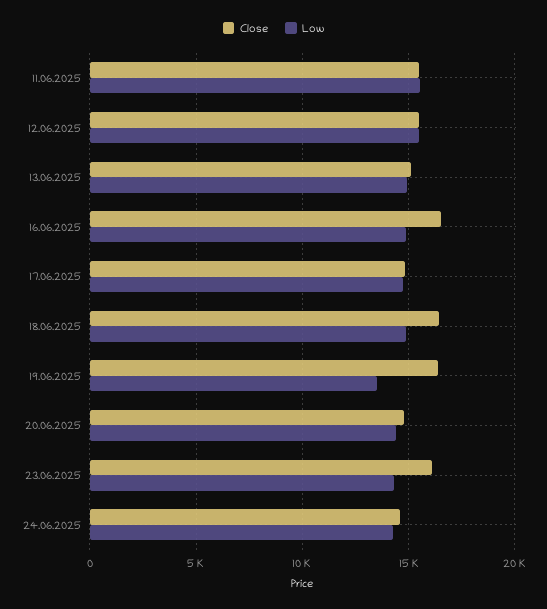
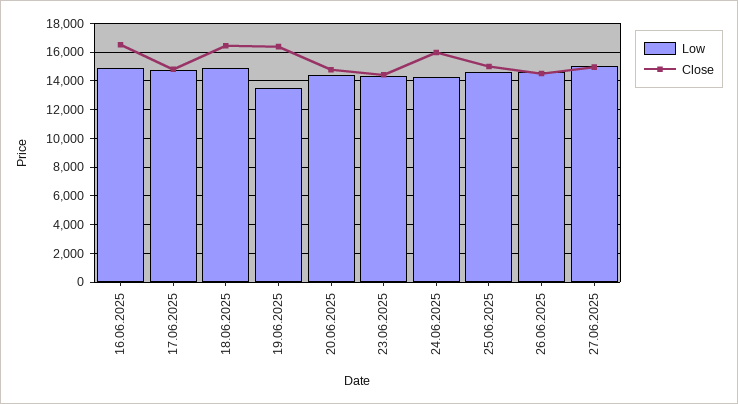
Close, 11.06.2025: 15500 -> none
Low, 11.06.2025: 15500 -> none
Close, 12.06.2025: 15500 -> none
Low, 12.06.2025: 15500 -> none
Close, 13.06.2025: 15000 -> none
Low, 13.06.2025: 15000 -> none
Close, 23.06.2025: 16000 -> 14500
Close, 24.06.2025: 14500 -> 16000
Low, 25.06.2025: none -> 14500
Close, 25.06.2025: none -> 15000
Low, 26.06.2025: none -> 14500
Close, 26.06.2025: none -> 14500
Low, 27.06.2025: none -> 15000
Close, 27.06.2025: none -> 15000

